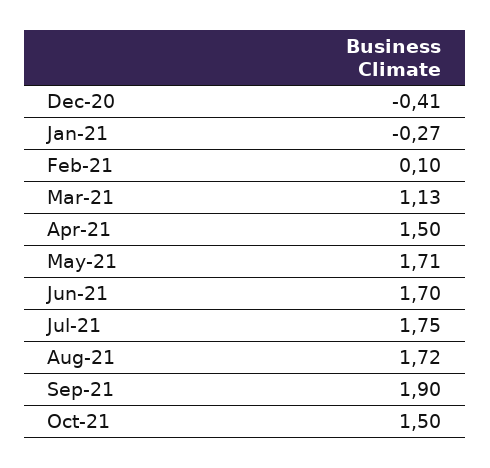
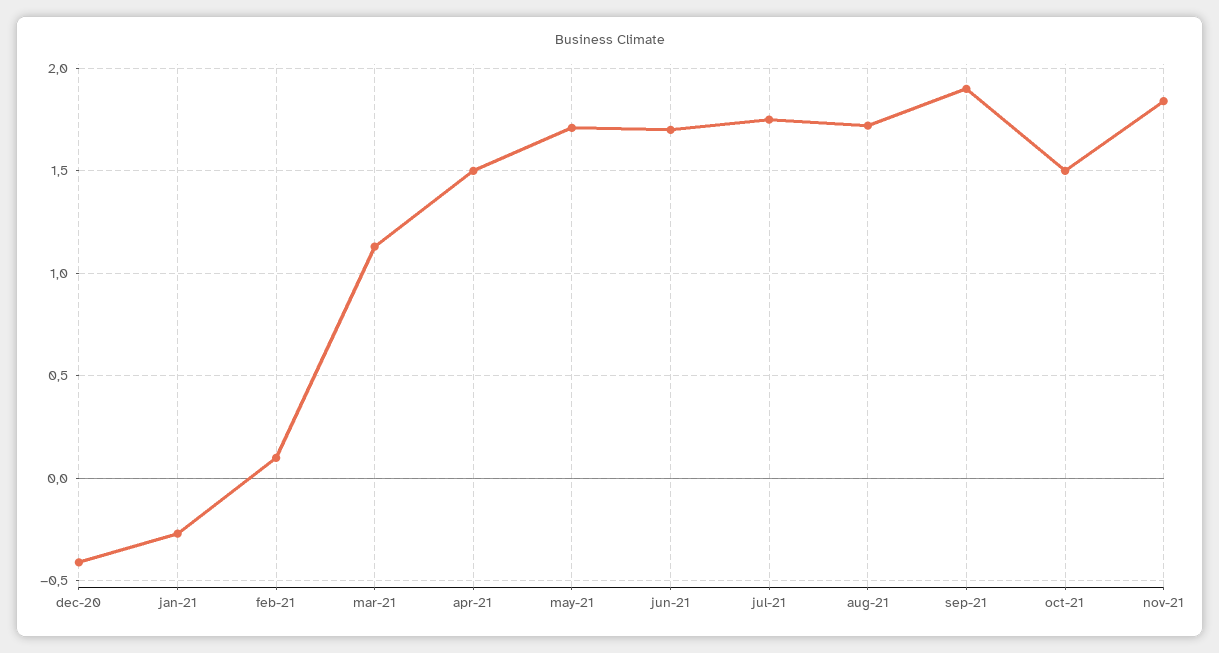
nov-21: none -> 1.85

